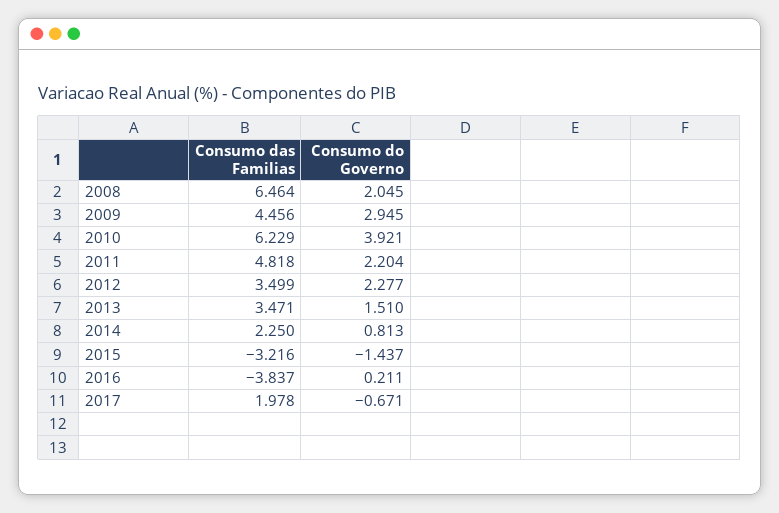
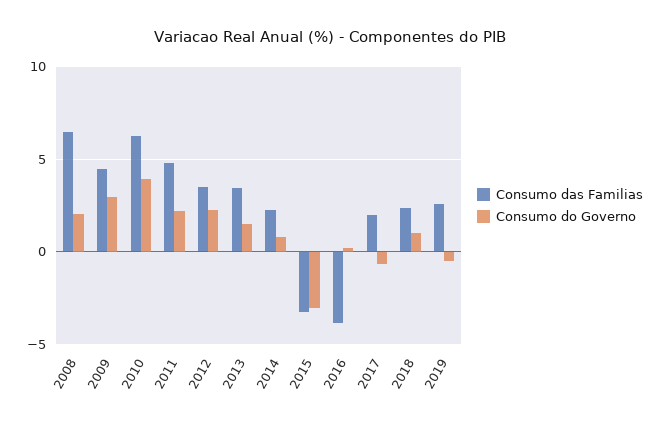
Consumo do Governo, 2015: -1.437 -> -3
Consumo das Familias, 2018: none -> 2.5
Consumo do Governo, 2018: none -> 1
Consumo das Familias, 2019: none -> 2.5
Consumo do Governo, 2019: none -> -0.5

